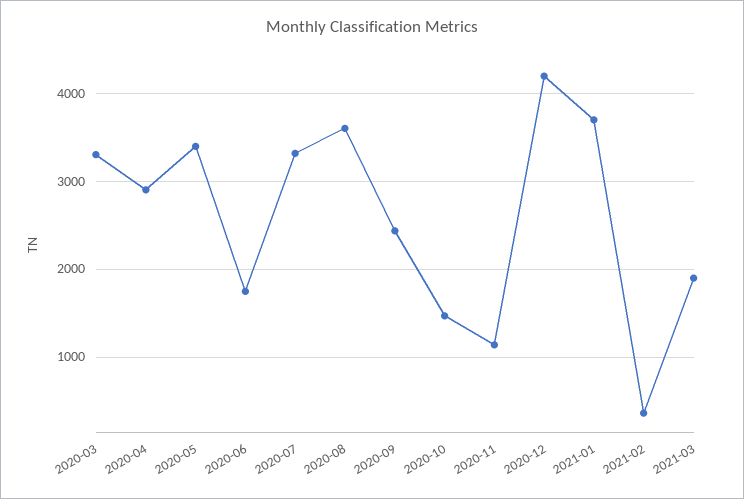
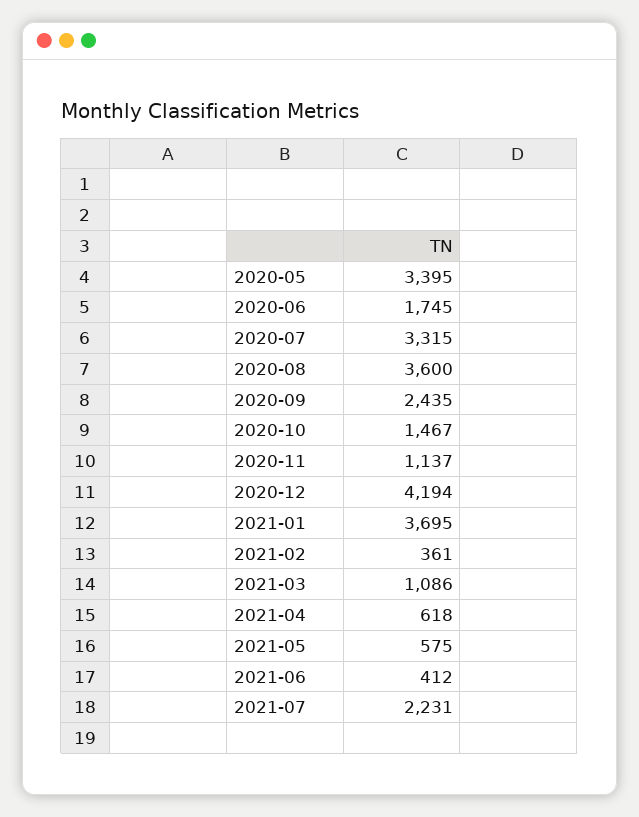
2020-03: 3300 -> none
2020-04: 2900 -> none
2021-03: 1900 -> 1086
2021-04: none -> 618
2021-05: none -> 575
2021-06: none -> 412
2021-07: none -> 2231

